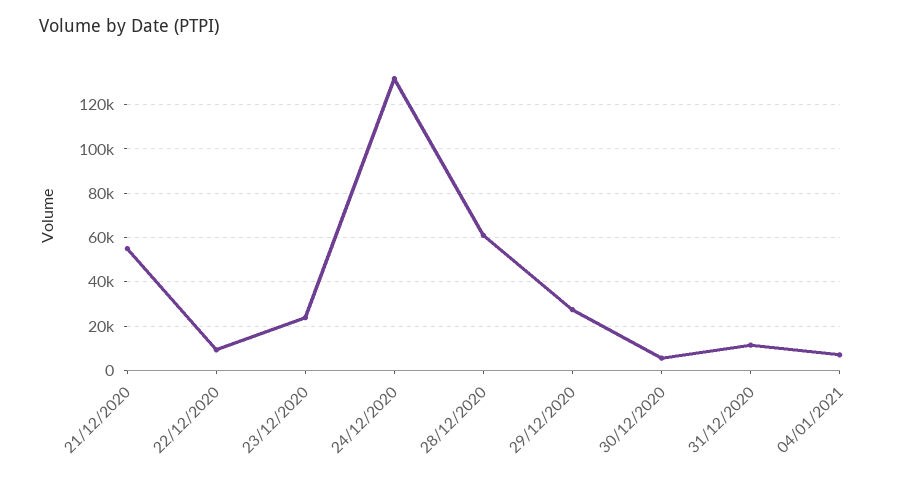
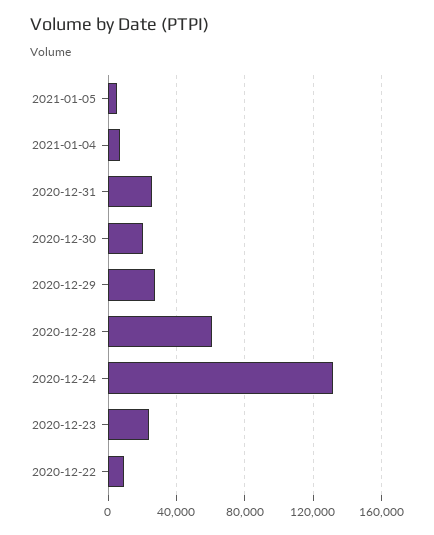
21/12/2020: 55000 -> none
30/12/2020: 5000 -> 20000
31/12/2020: 10000 -> 25000
2021-01-05: none -> 5000

